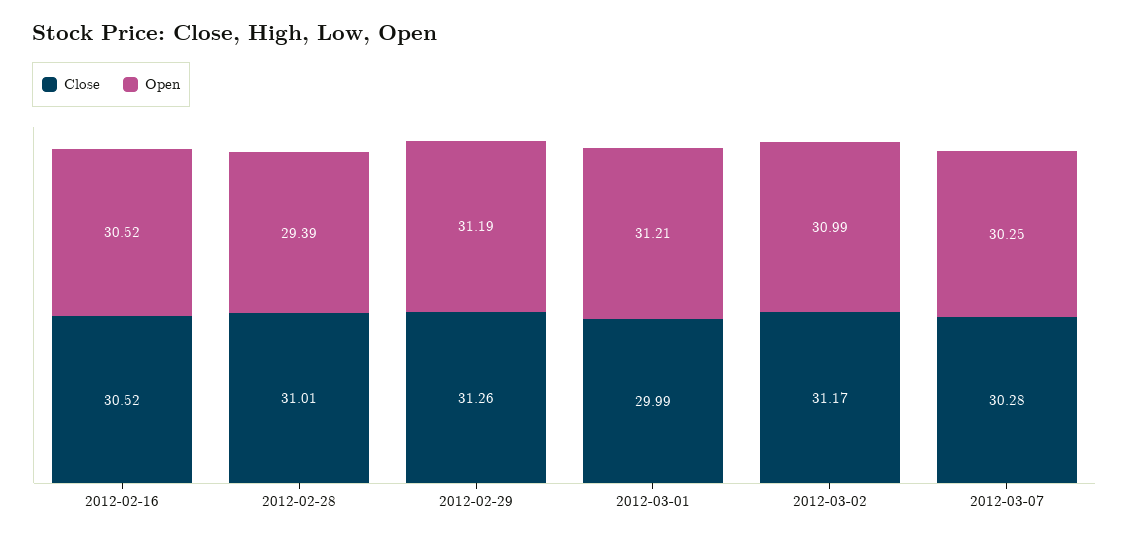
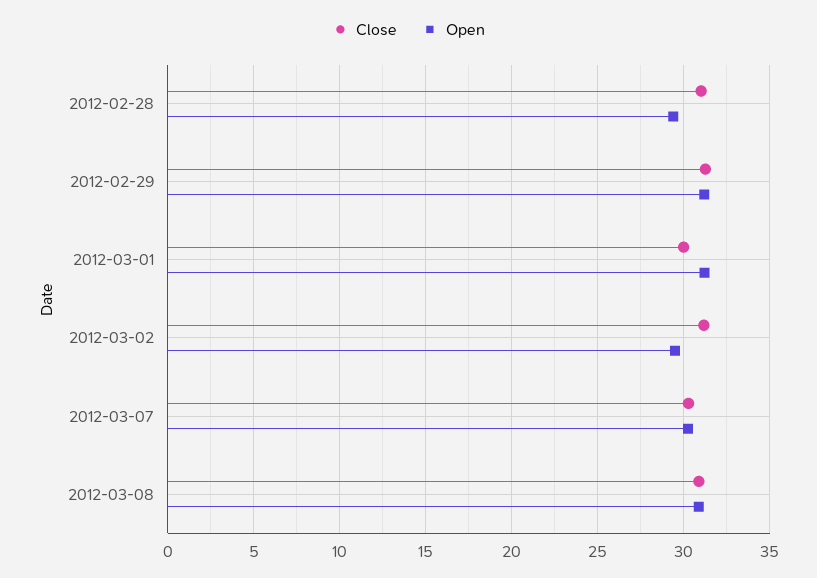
Close, 2012-02-16: 30.52 -> none
Open, 2012-02-16: 30.52 -> none
Open, 2012-03-02: 30.99 -> 29.5
Close, 2012-03-08: none -> 31
Open, 2012-03-08: none -> 31

